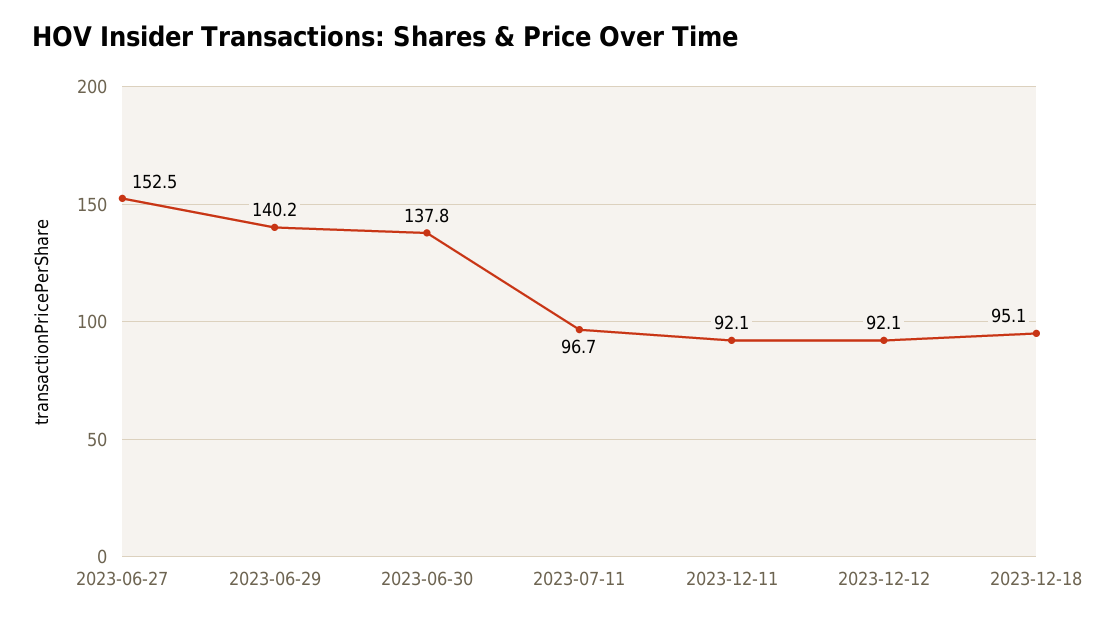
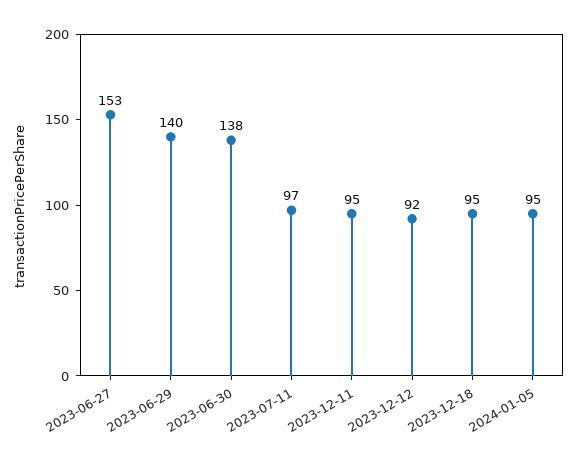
2023-12-11: 92.1 -> 95
2024-01-05: none -> 95

